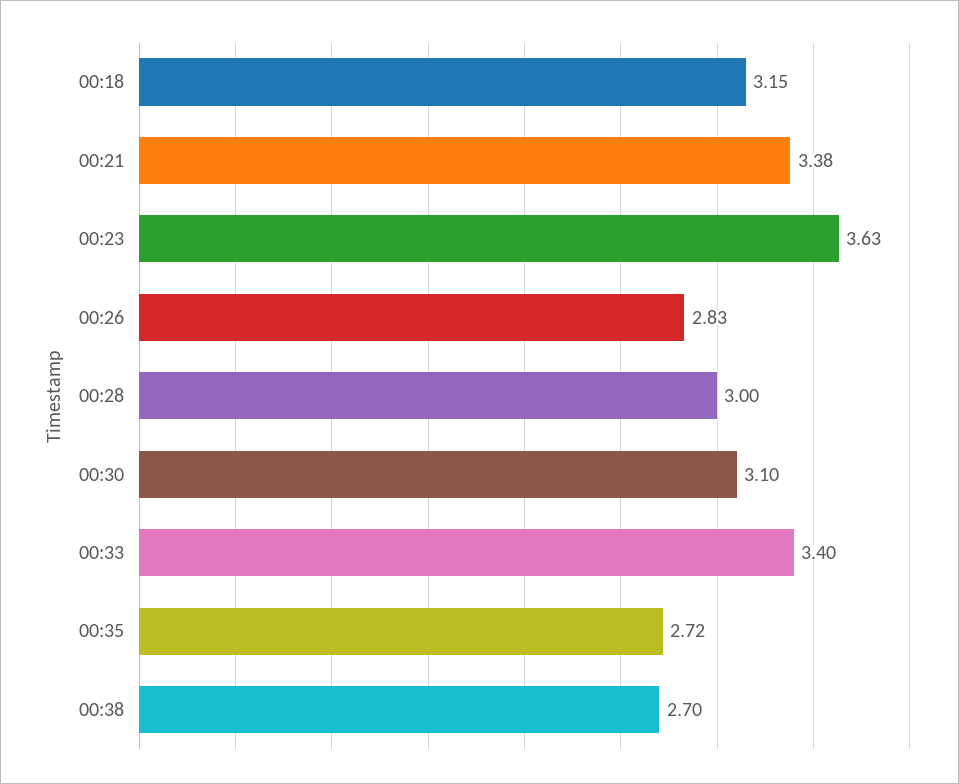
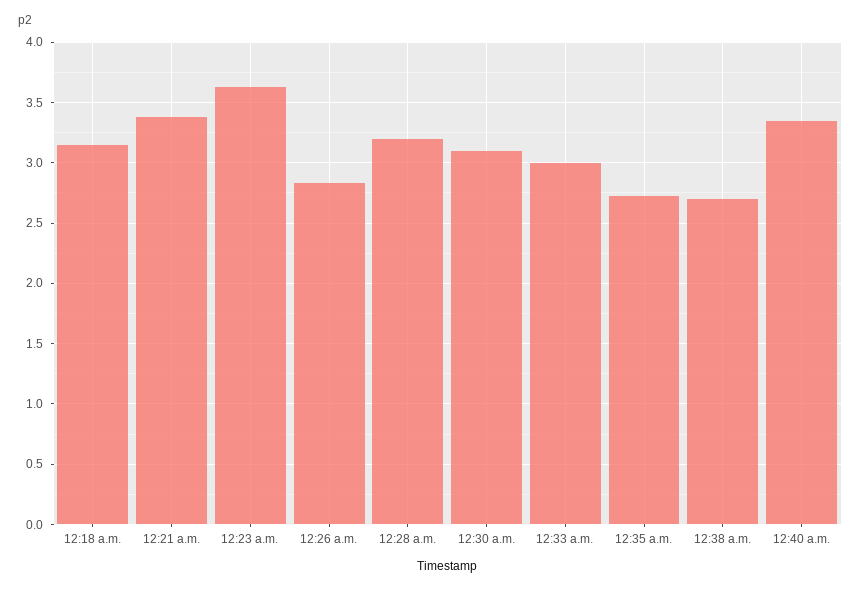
00:28: 3 -> 3.2
00:33: 3.4 -> 3
12:40 a.m.: none -> 3.35

